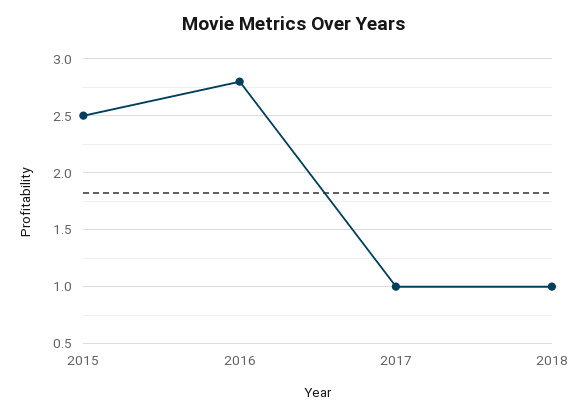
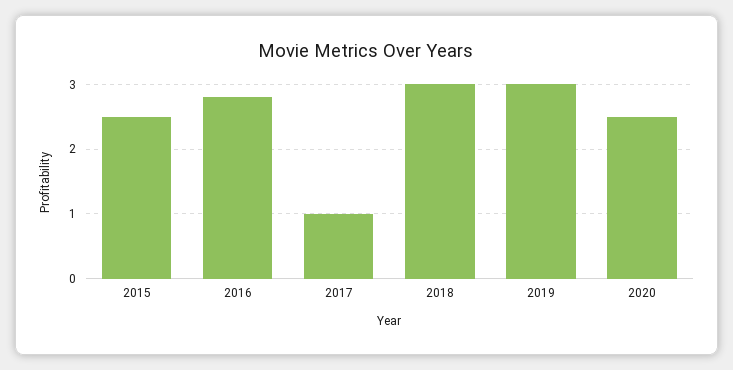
2018: 1 -> 3
2019: none -> 3
2020: none -> 2.5

